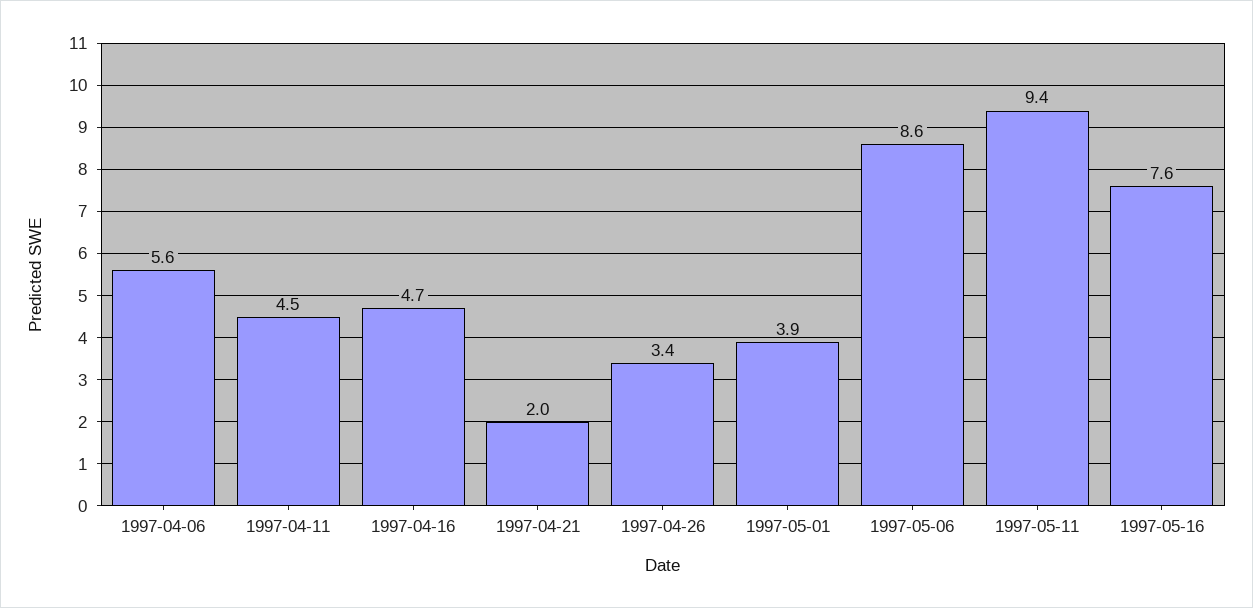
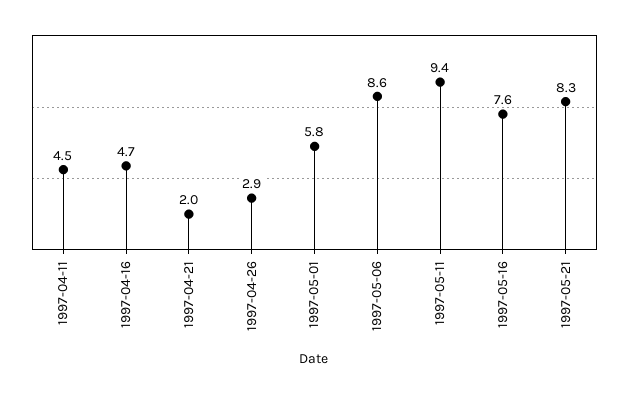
1997-04-06: 5.6 -> none
1997-04-26: 3.4 -> 2.9
1997-05-01: 3.9 -> 5.8
1997-05-21: none -> 8.3

